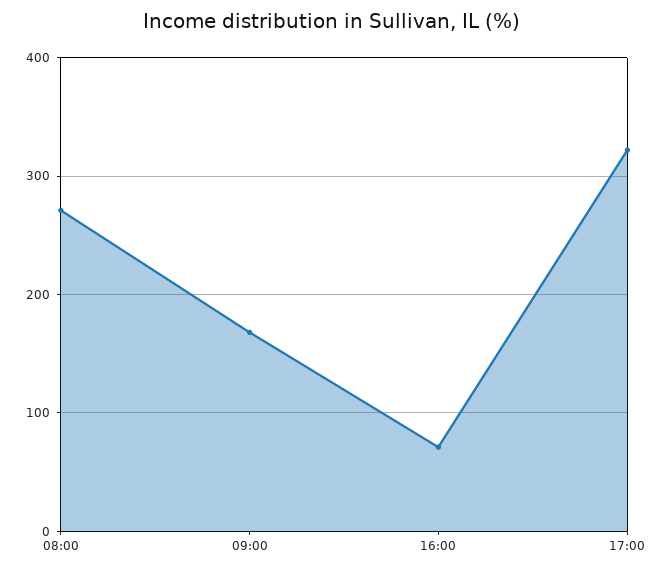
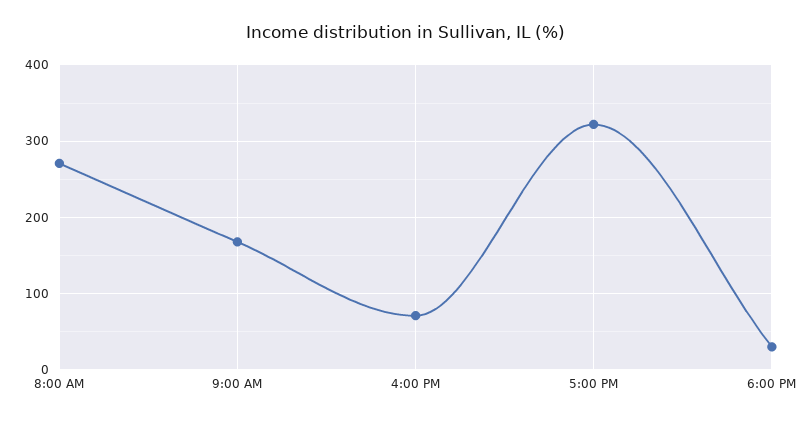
6:00 PM: none -> 30

